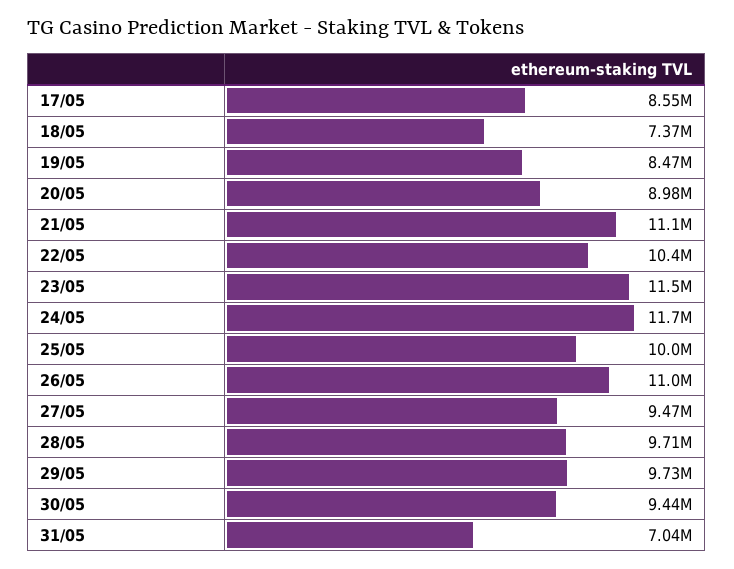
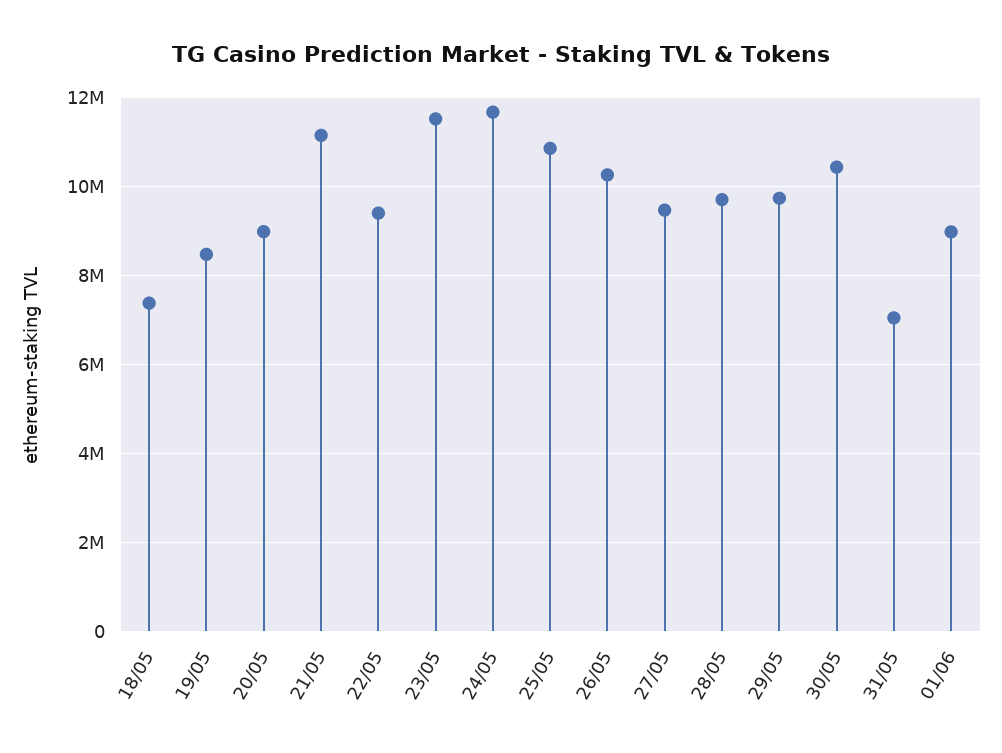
17/05: 8550000 -> none
22/05: 10400000 -> 9400000
25/05: 10000000 -> 10800000
26/05: 11000000 -> 10200000
30/05: 9440000 -> 10400000
01/06: none -> 9000000

